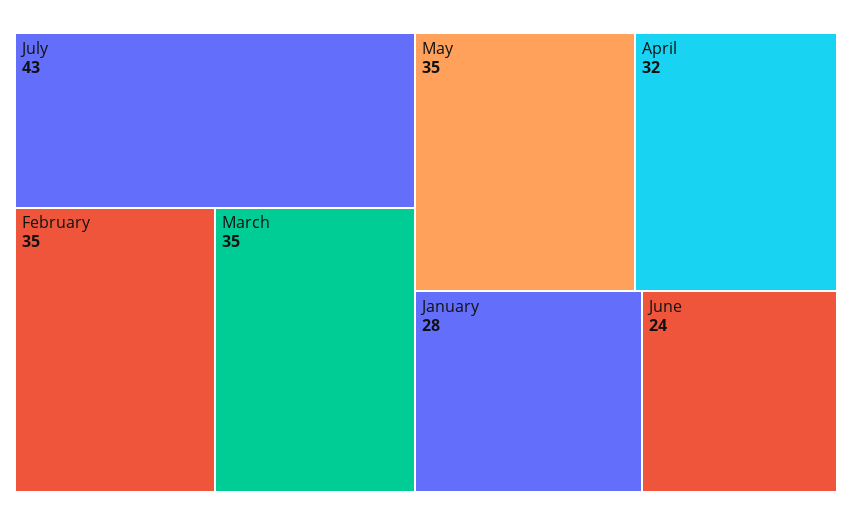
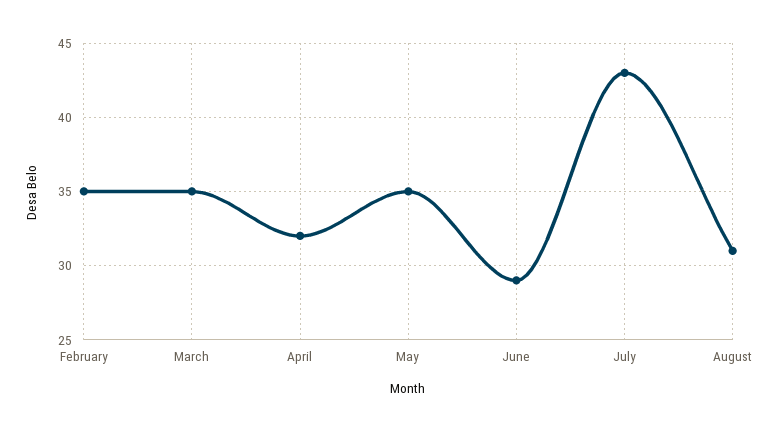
January: 28 -> none
June: 24 -> 29
August: none -> 31

